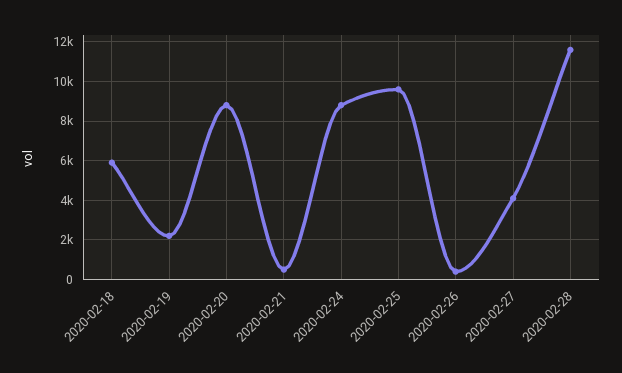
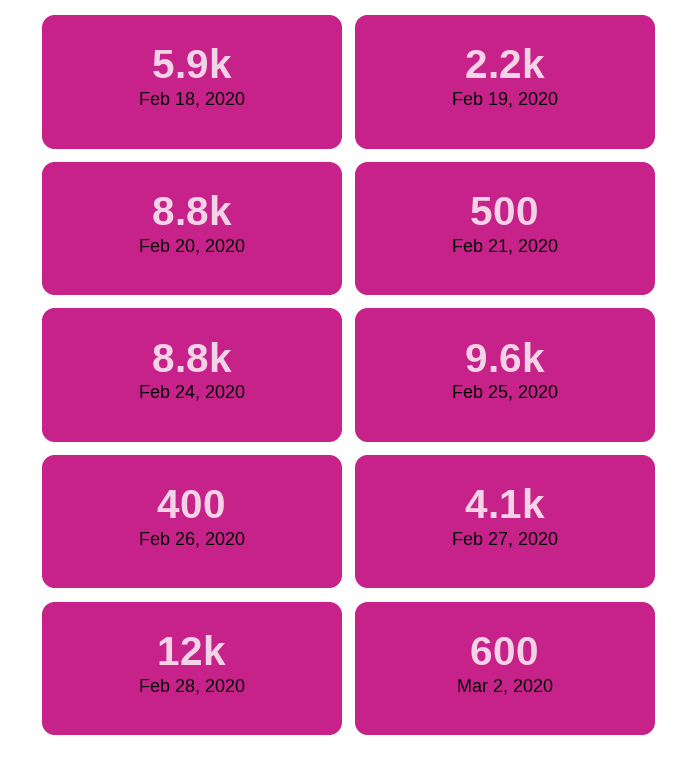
Mar 2, 2020: none -> 600

